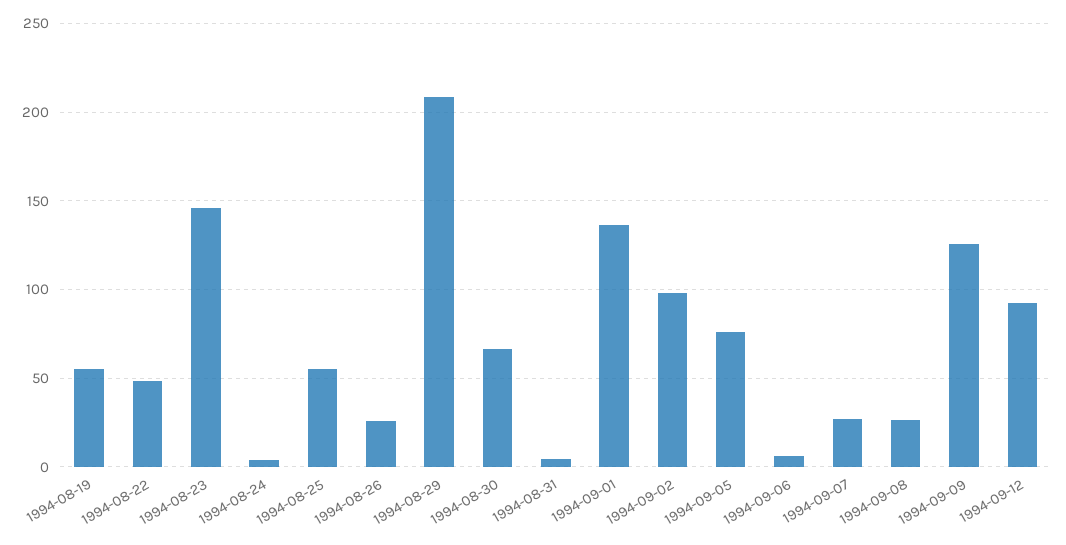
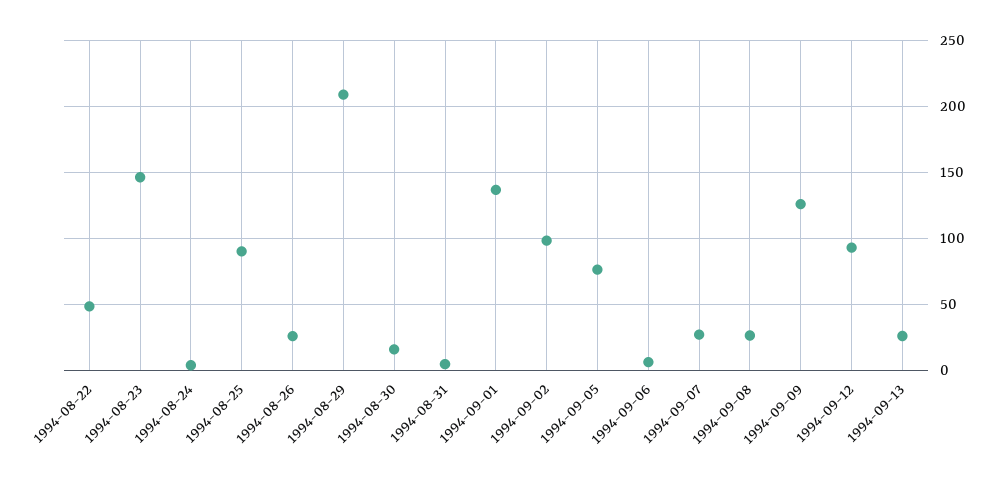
1994-08-19: 55 -> none
1994-08-25: 55 -> 90
1994-08-30: 65 -> 15
1994-09-13: none -> 25

